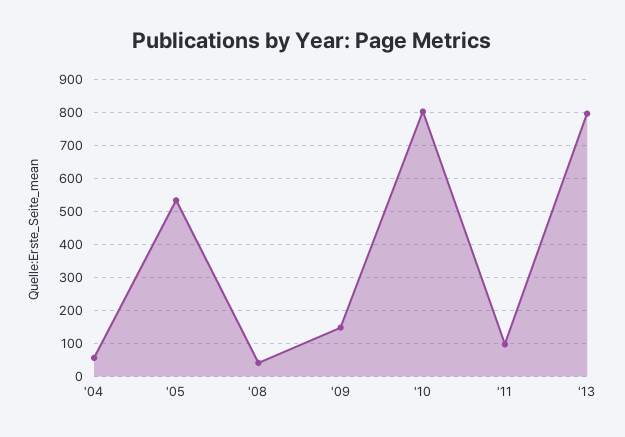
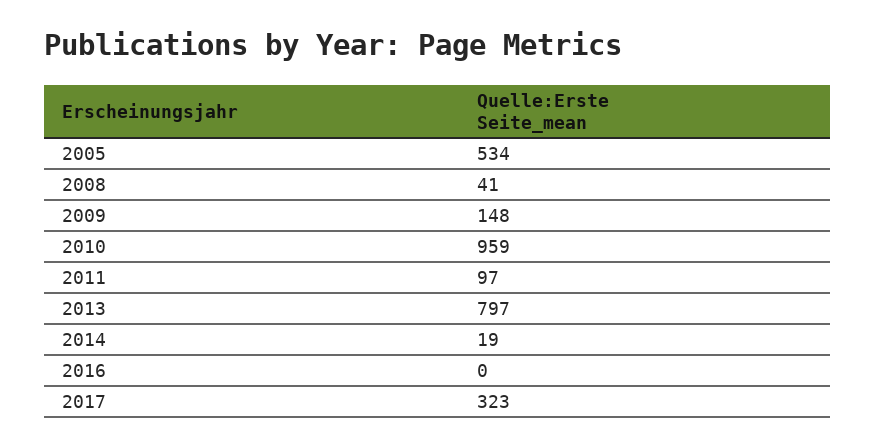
'04: 60 -> none
'10: 800 -> 959
2014: none -> 19
2016: none -> 0
2017: none -> 323

